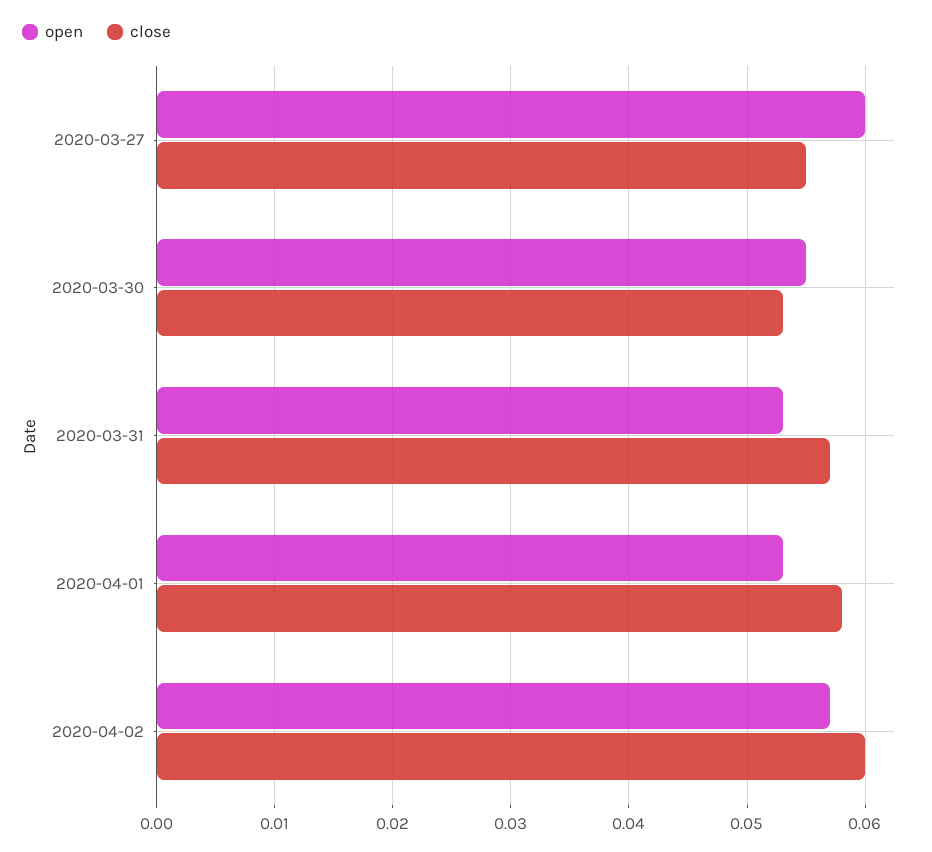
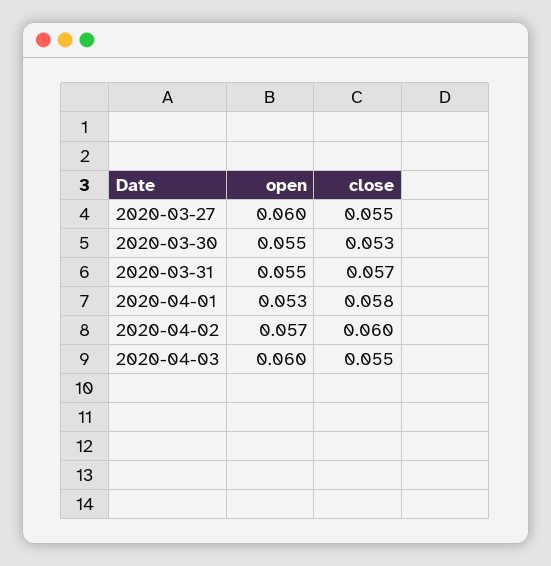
open, 2020-03-31: 0.053 -> 0.055
open, 2020-04-03: none -> 0.06
close, 2020-04-03: none -> 0.055

